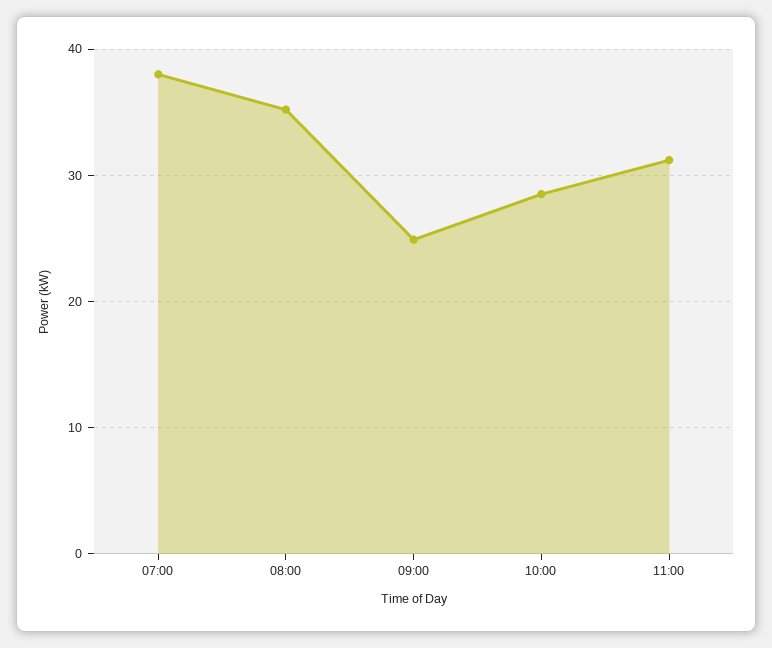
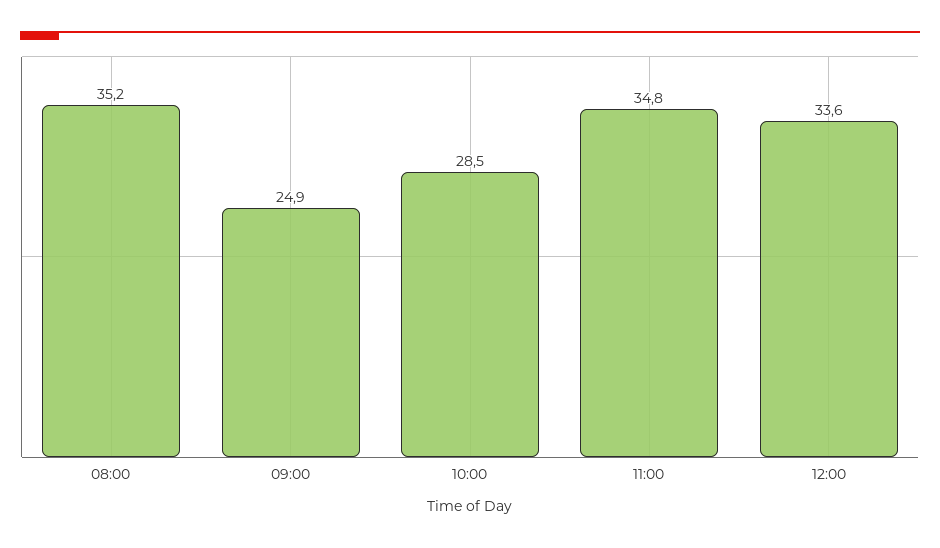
07:00: 38 -> none
11:00: 31 -> 34.8
12:00: none -> 33.6

